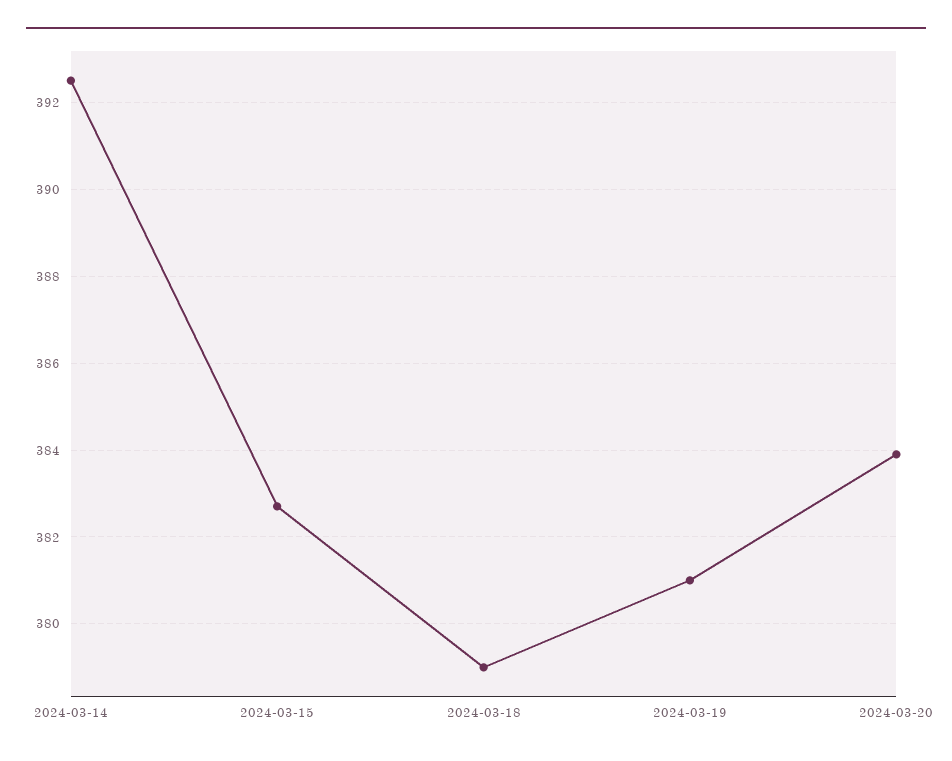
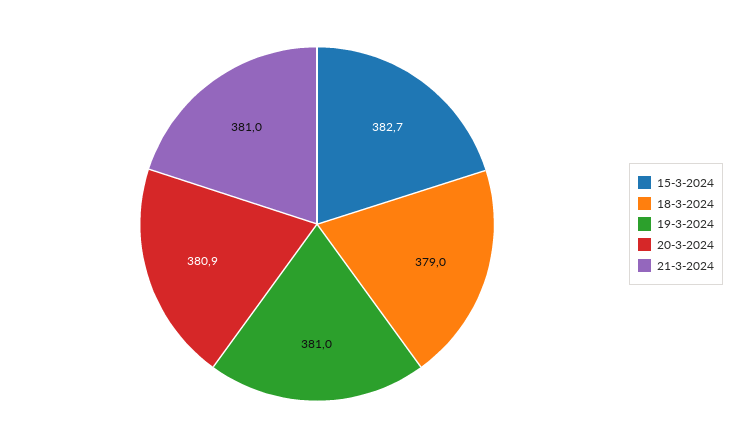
2024-03-14: 392.5 -> none
2024-03-20: 384 -> 380.9
21-3-2024: none -> 381

